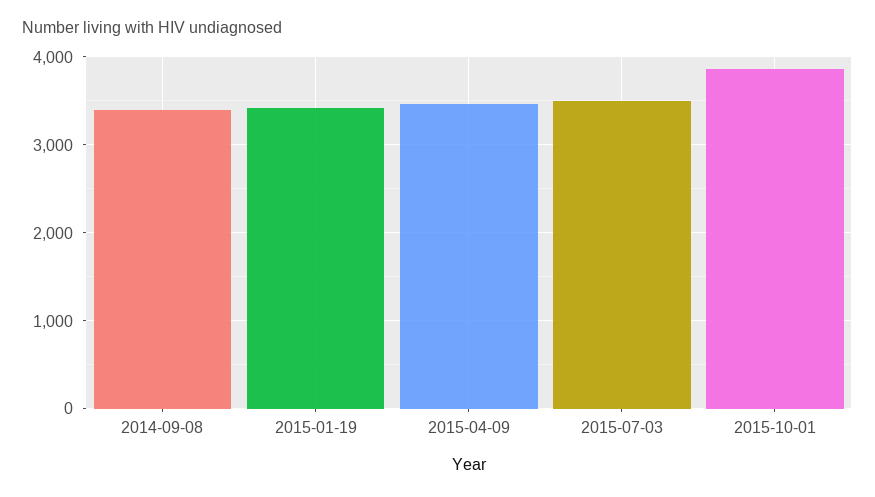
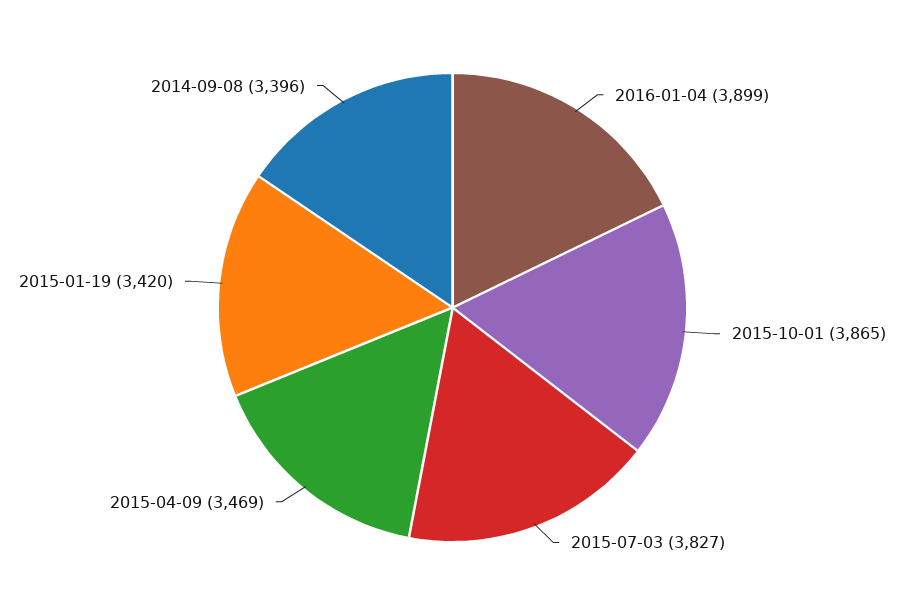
2015-07-03: 3500 -> 3827
2016-01-04: none -> 3899

